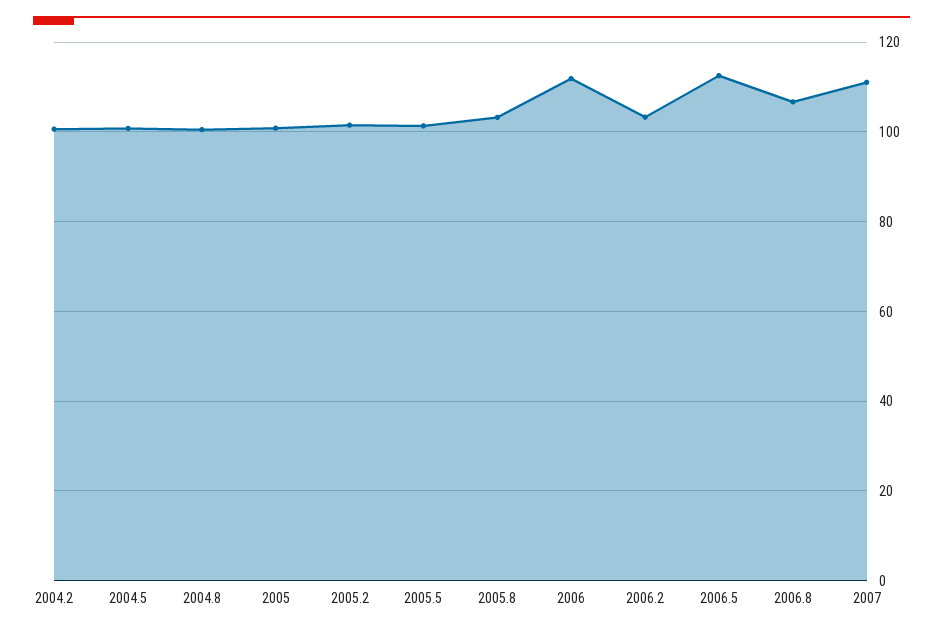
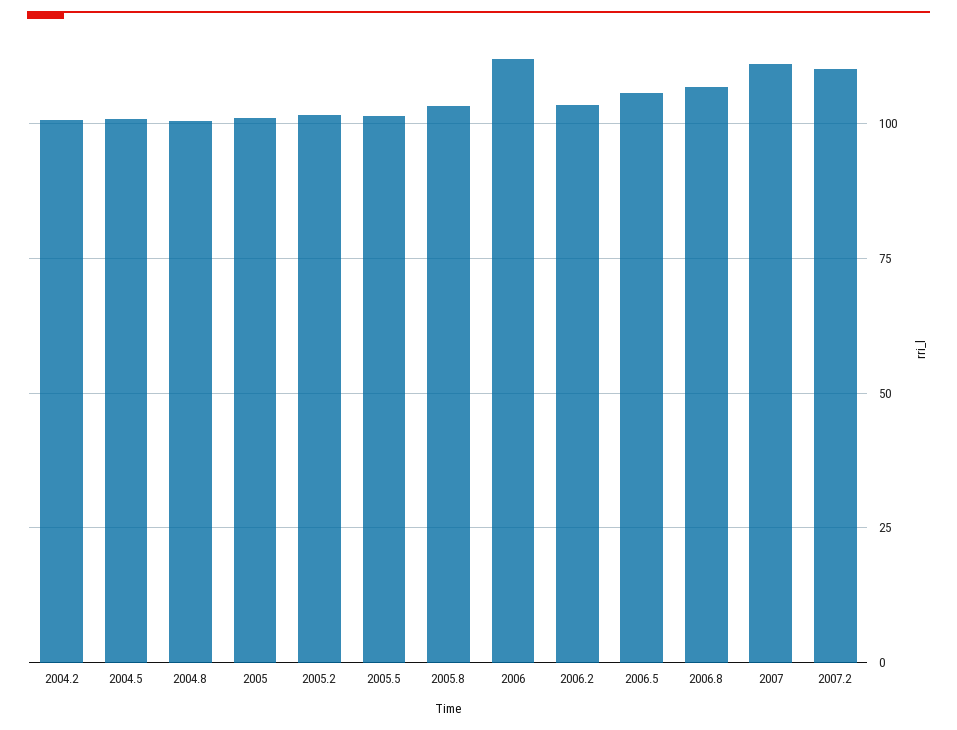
2006.5: 112 -> 105
2007.2: none -> 110

